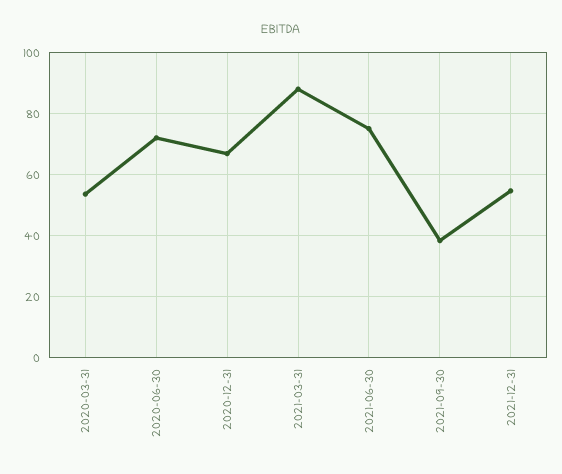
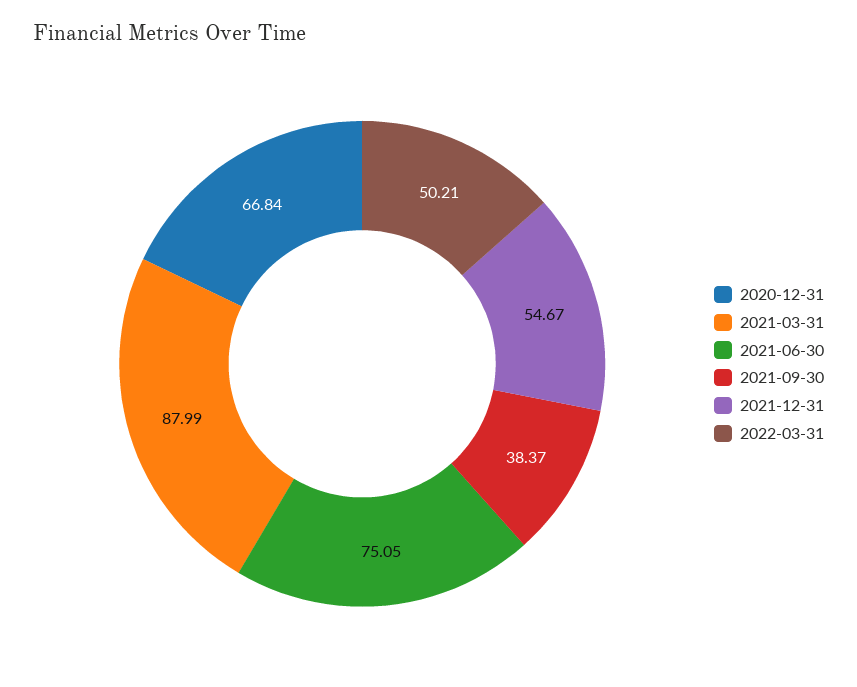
2020-03-31: 54 -> none
2020-06-30: 72 -> none
2022-03-31: none -> 50.21

